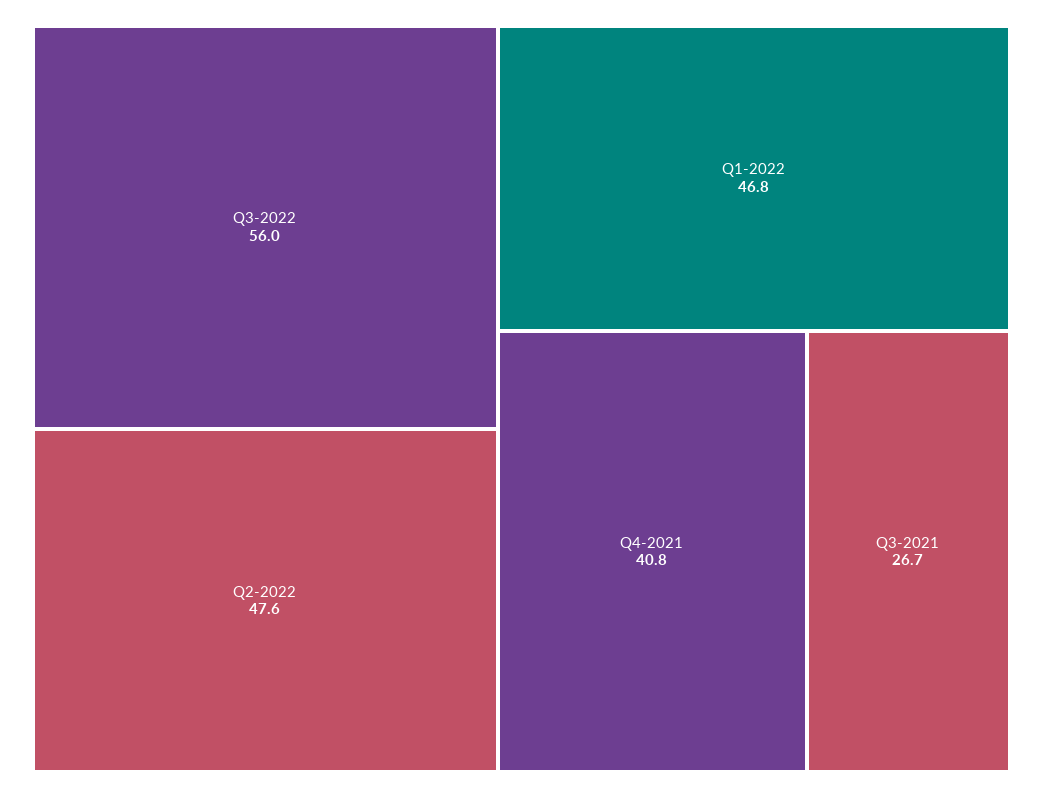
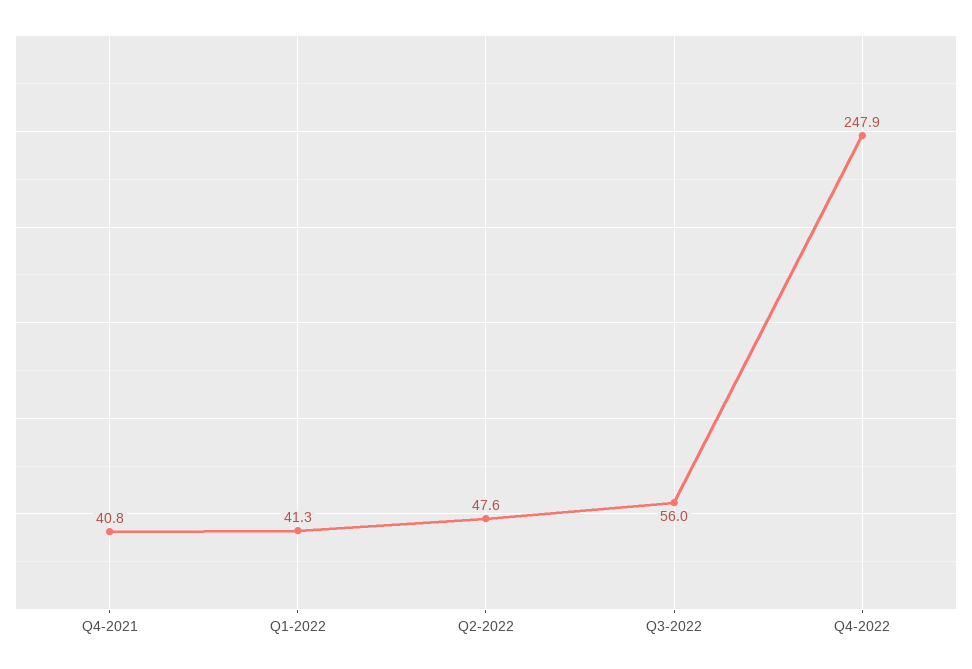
Q1-2022: 46.8 -> 41.3
Q3-2021: 26.7 -> none
Q4-2022: none -> 247.9

